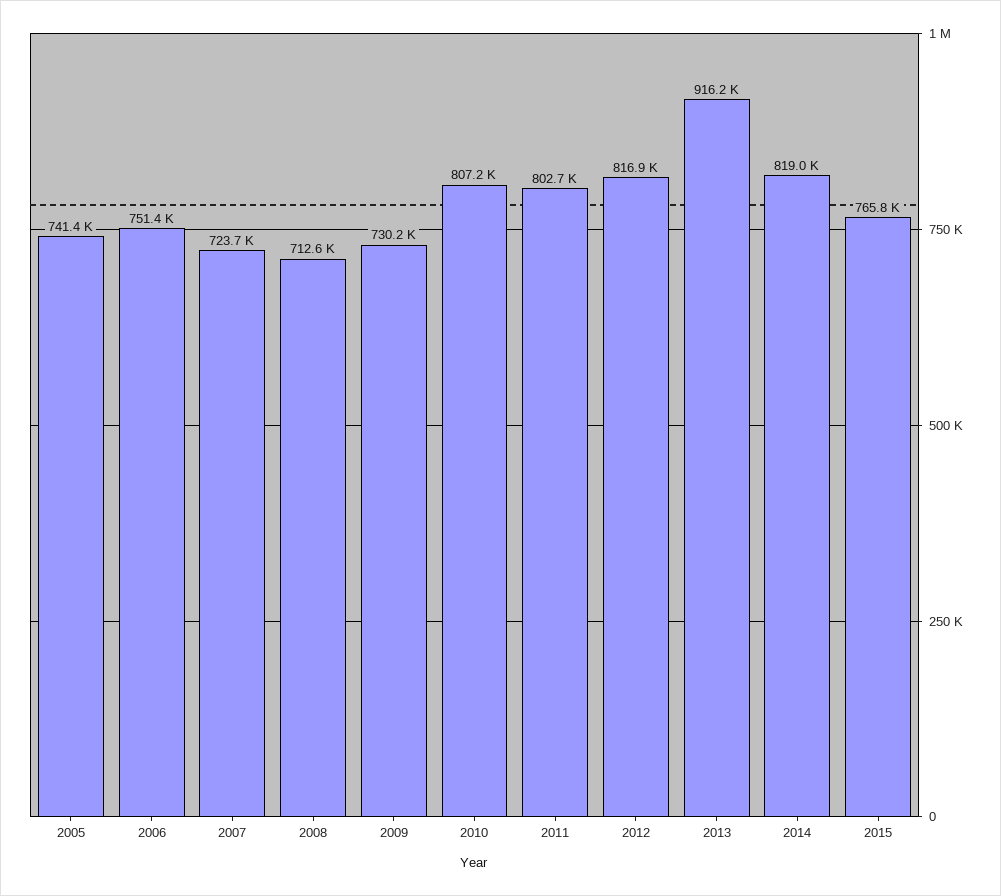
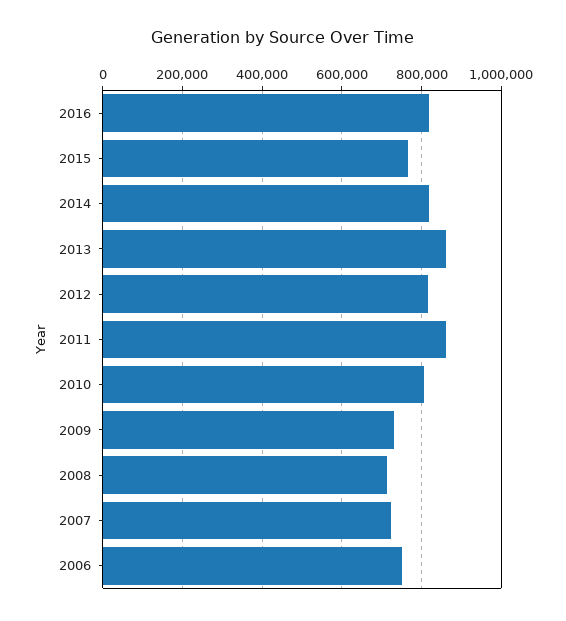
2005: 741400 -> none
2011: 802700 -> 860000
2013: 916200 -> 860000
2016: none -> 820000

